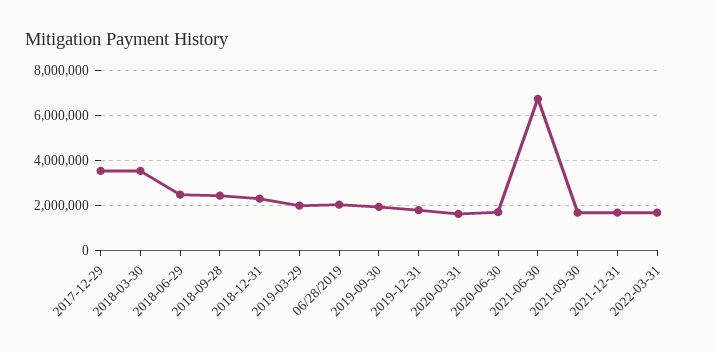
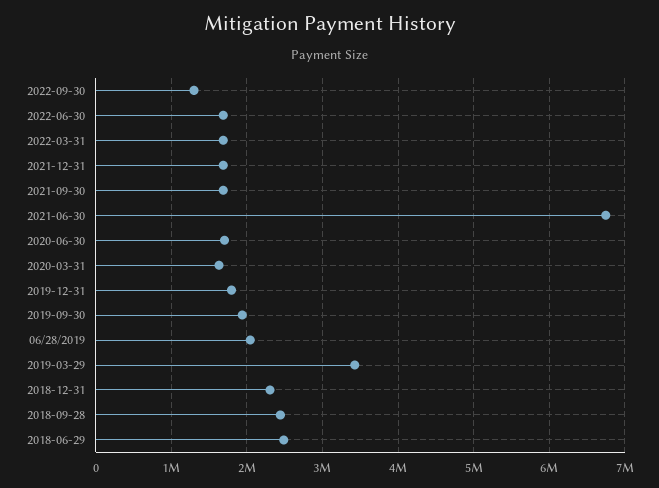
2017-12-29: 3500000 -> none
2018-03-30: 3500000 -> none
2019-03-29: 2000000 -> 3400000
2022-09-30: none -> 1300000
2022-06-30: none -> 1700000

